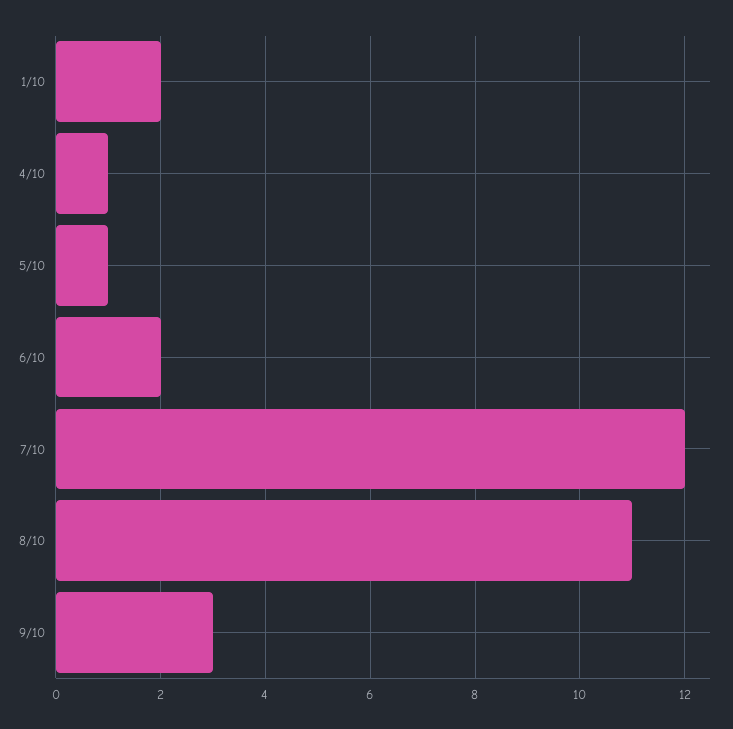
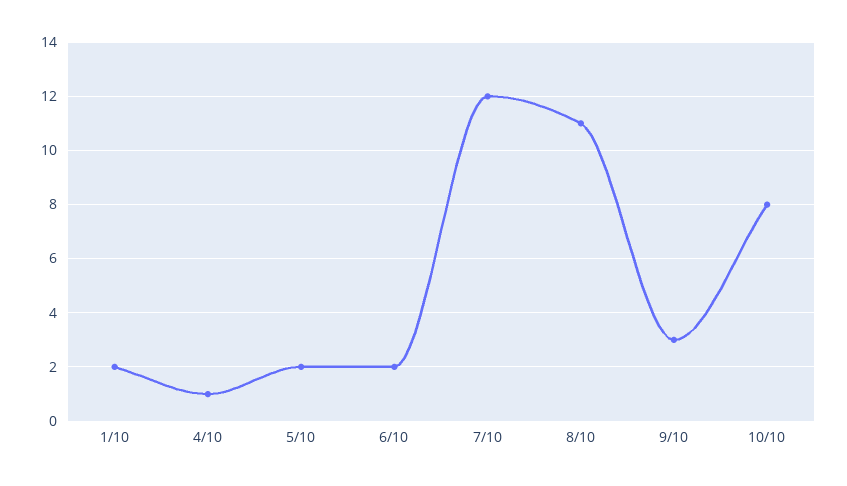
5/10: 1 -> 2
10/10: none -> 8

